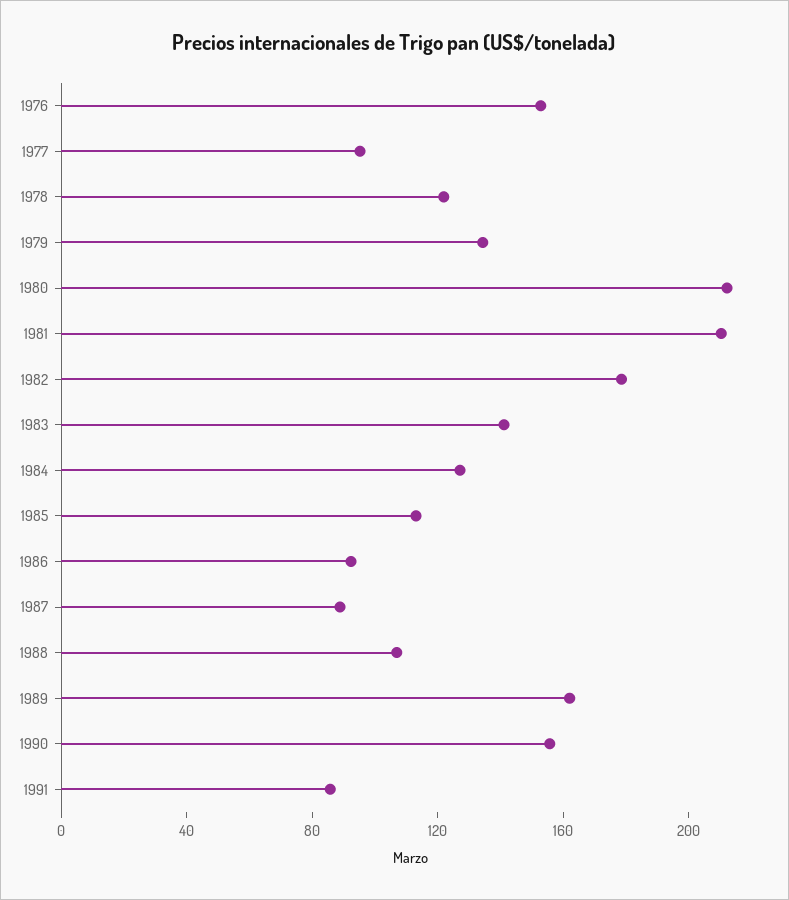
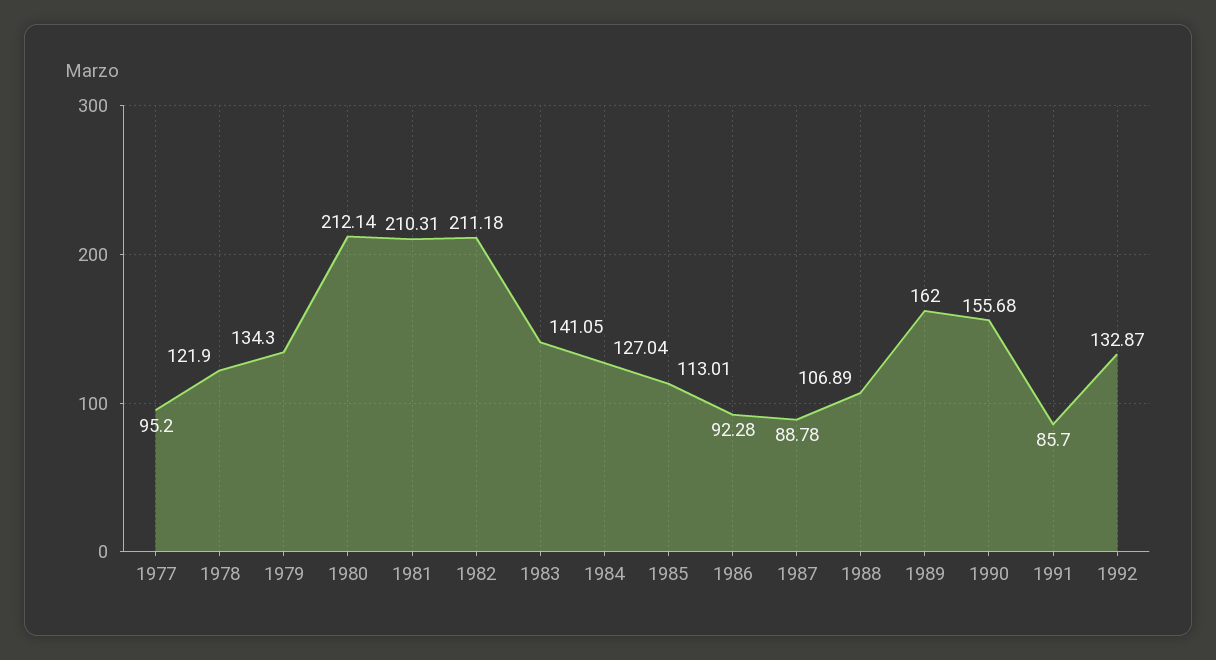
1976: 150 -> none
1982: 180 -> 211.18
1992: none -> 132.87

